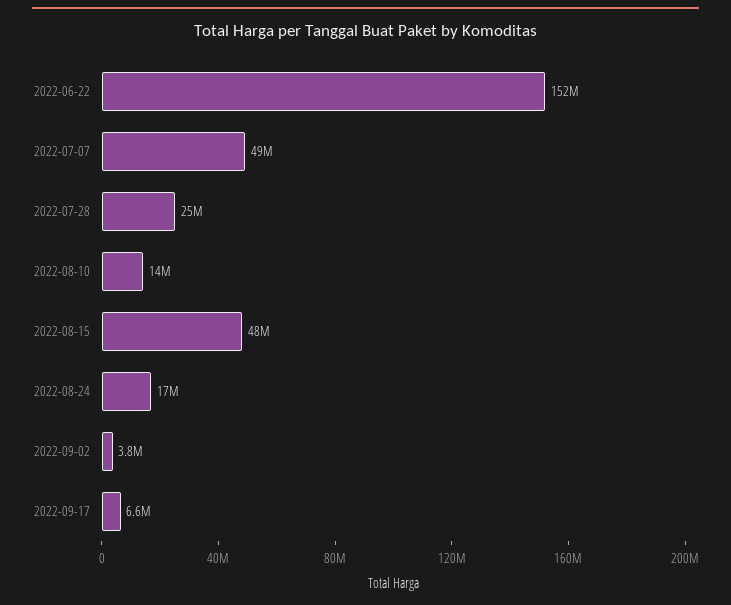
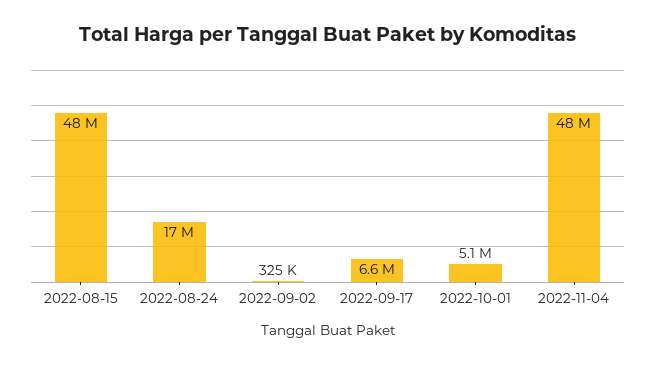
2022-06-22: 152000000 -> none
2022-07-07: 49000000 -> none
2022-07-28: 25000000 -> none
2022-08-10: 14000000 -> none
2022-09-02: 3800000 -> 325000
2022-10-01: none -> 5100000
2022-11-04: none -> 48000000

